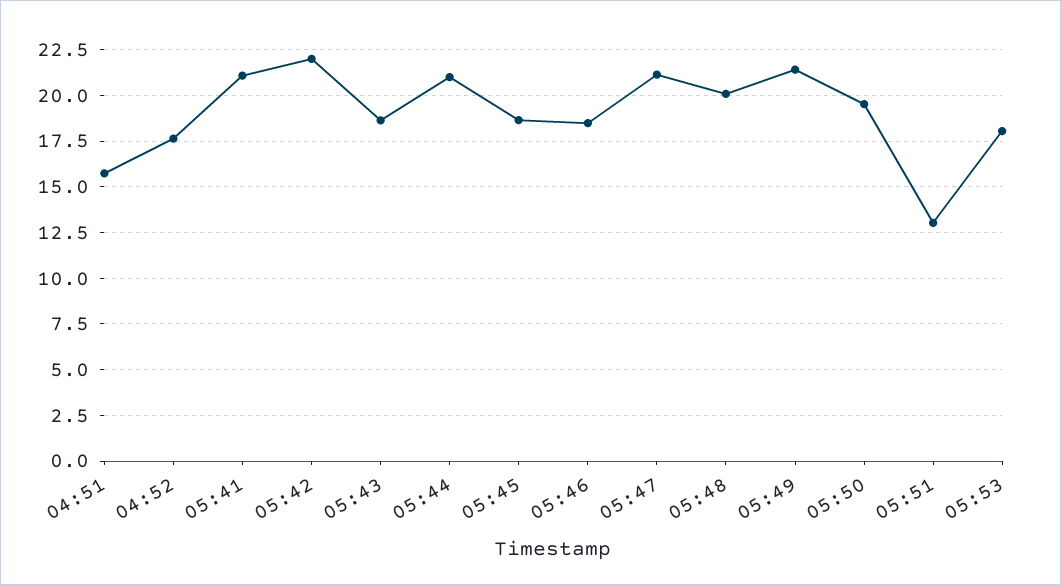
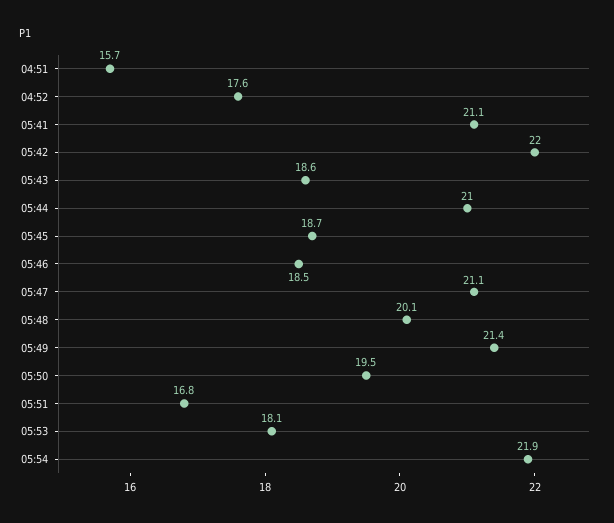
05:51: 13 -> 16.8
05:54: none -> 21.9

